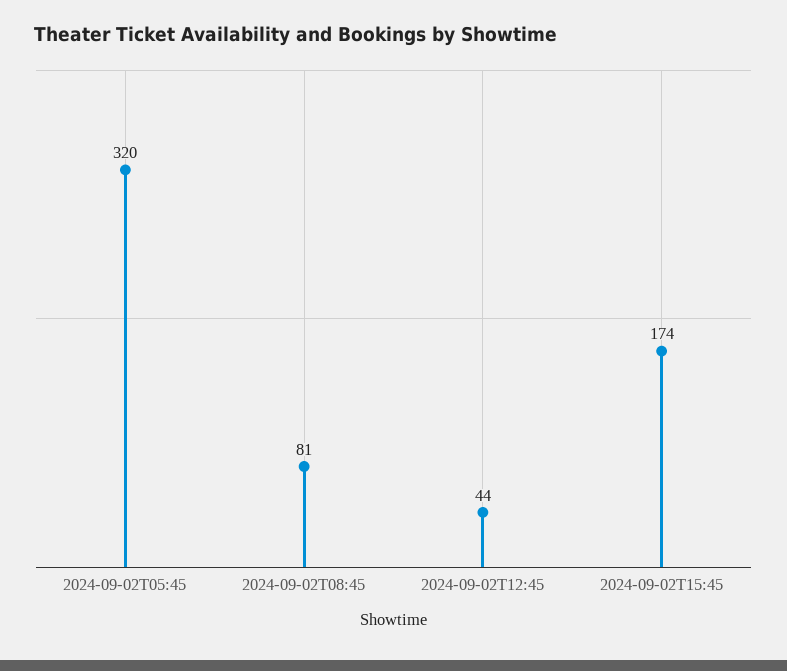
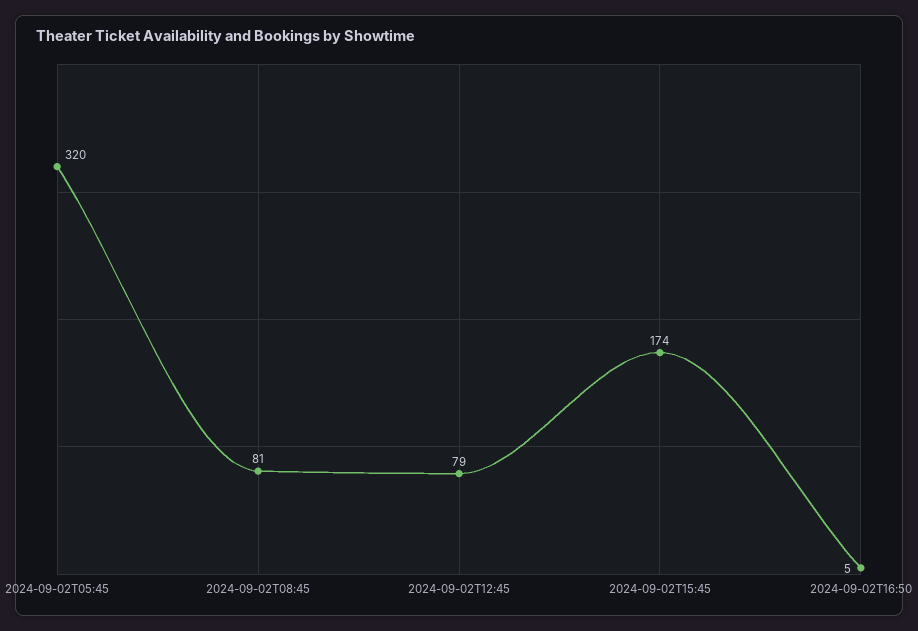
2024-09-02T12:45: 44 -> 79
2024-09-02T16:50: none -> 5

